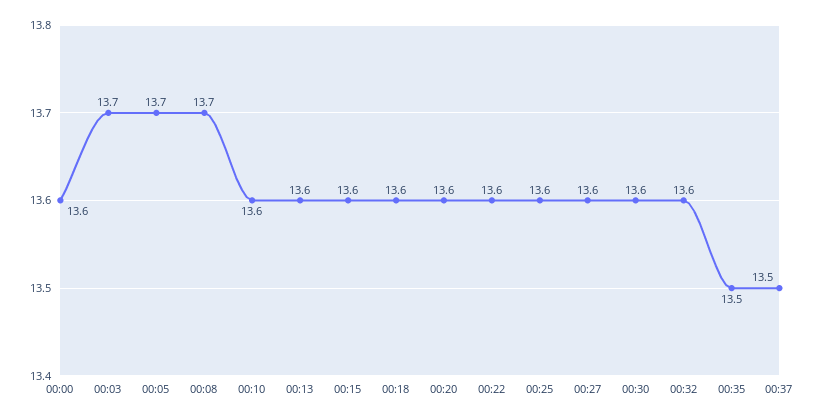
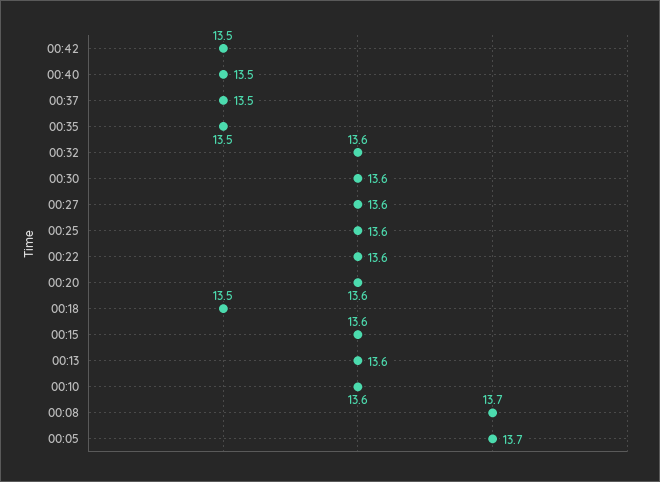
00:00: 13.6 -> none
00:03: 13.7 -> none
00:18: 13.6 -> 13.5
00:42: none -> 13.5
00:40: none -> 13.5

